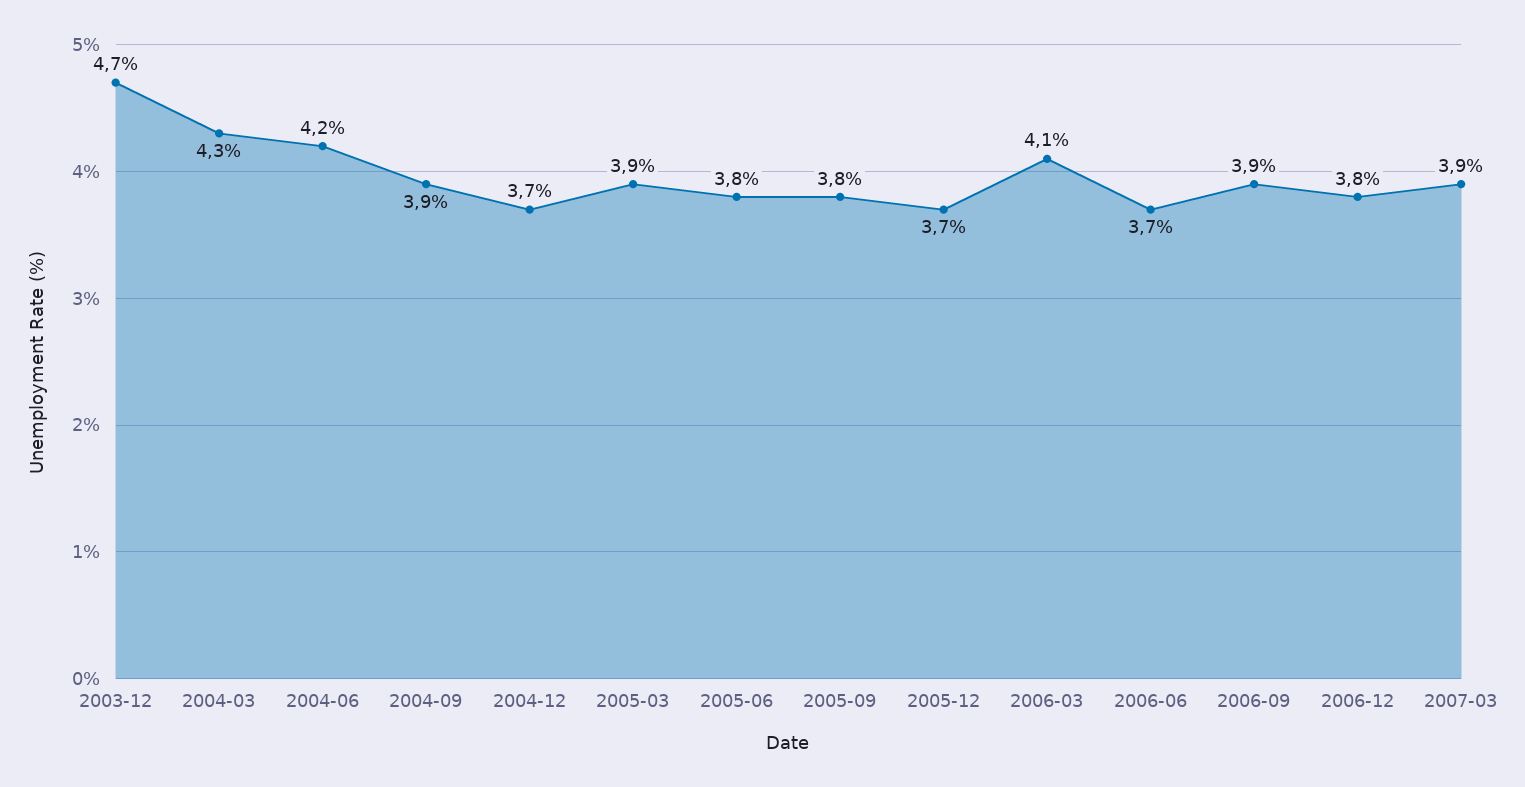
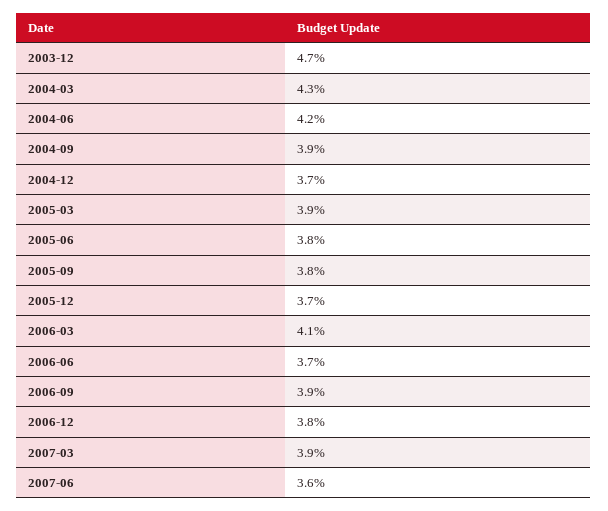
2007-06: none -> 3.6

